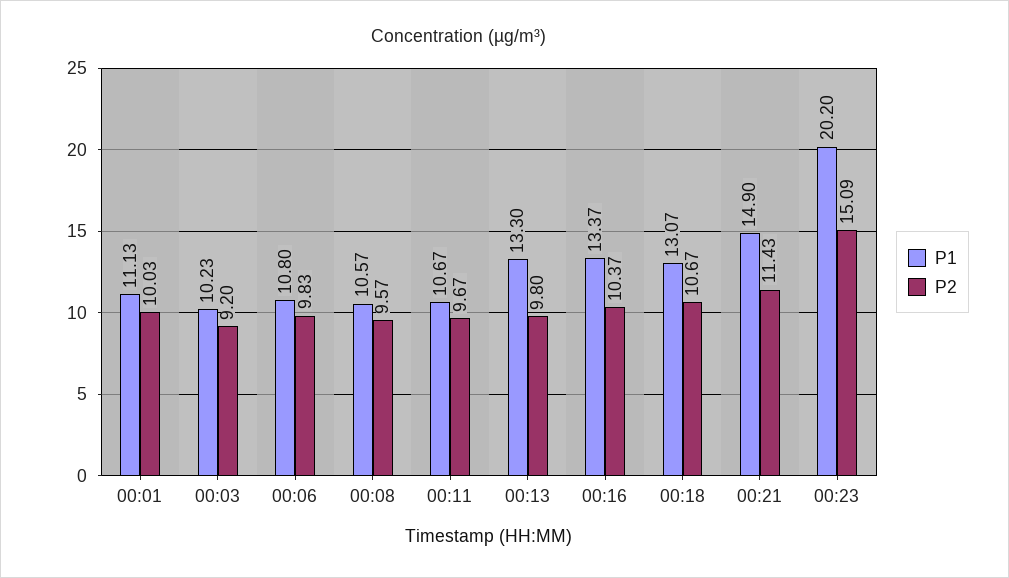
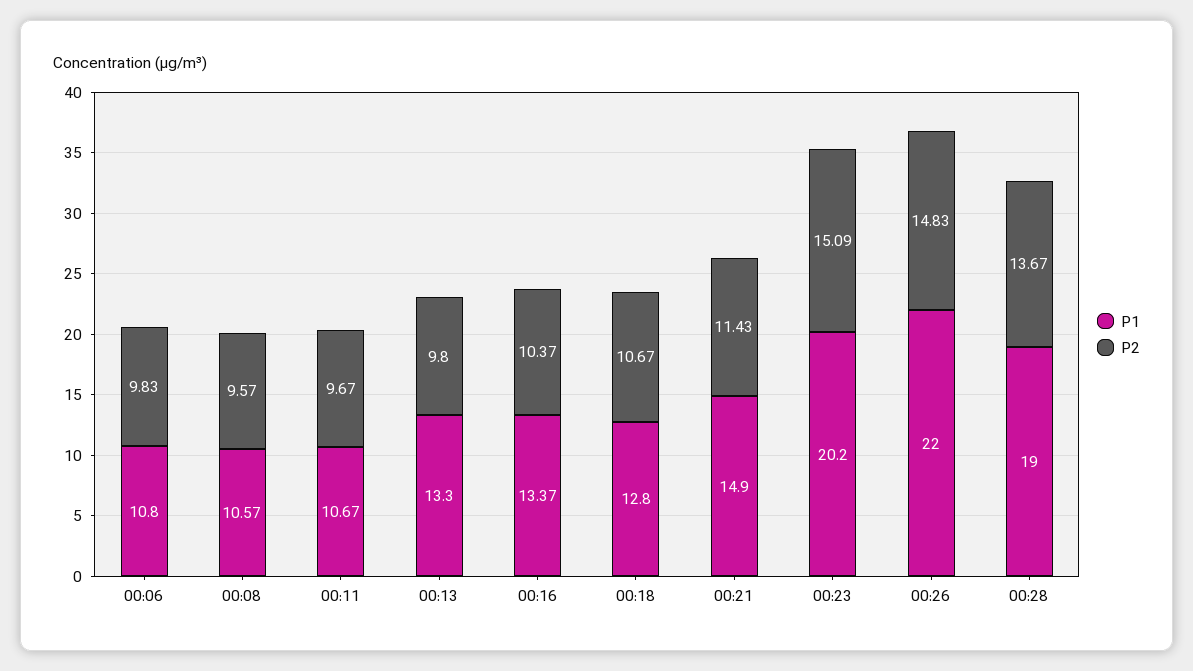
P1, 00:01: 11.13 -> none
P2, 00:01: 10.03 -> none
P1, 00:03: 10.23 -> none
P2, 00:03: 9.2 -> none
P1, 00:18: 13.07 -> 12.8
P1, 00:26: none -> 22
P2, 00:26: none -> 14.83
P1, 00:28: none -> 19
P2, 00:28: none -> 13.67

